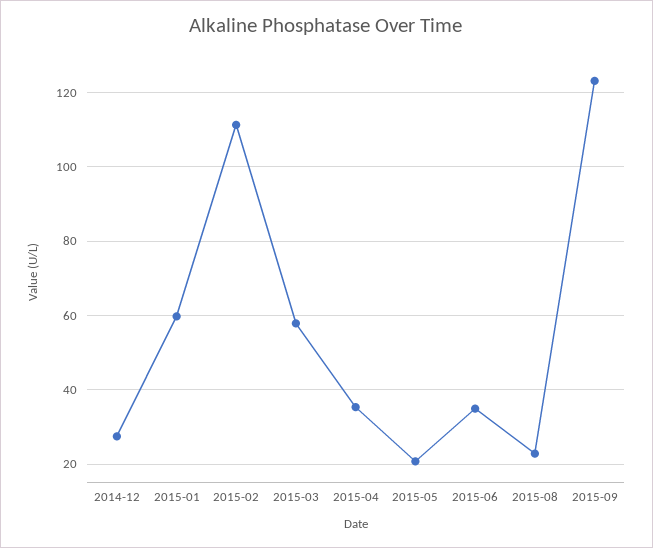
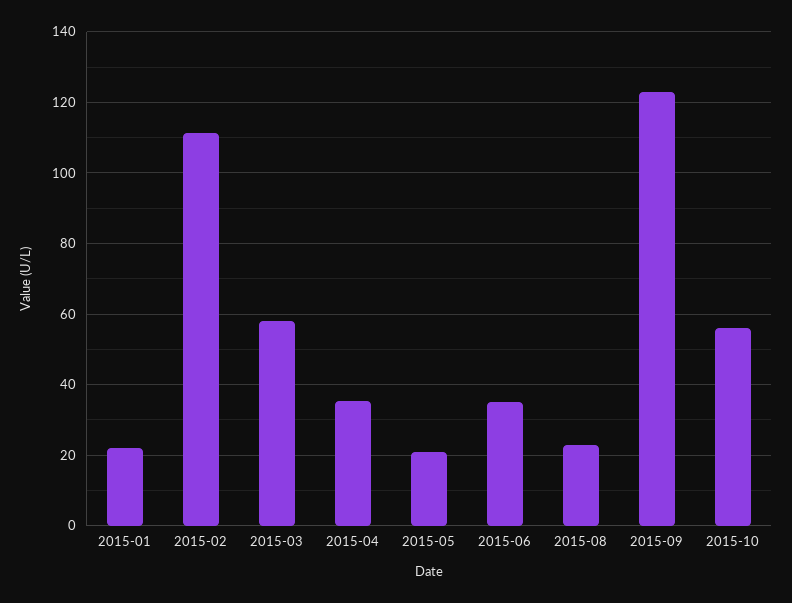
2014-12: 28 -> none
2015-01: 60 -> 22
2015-10: none -> 56

